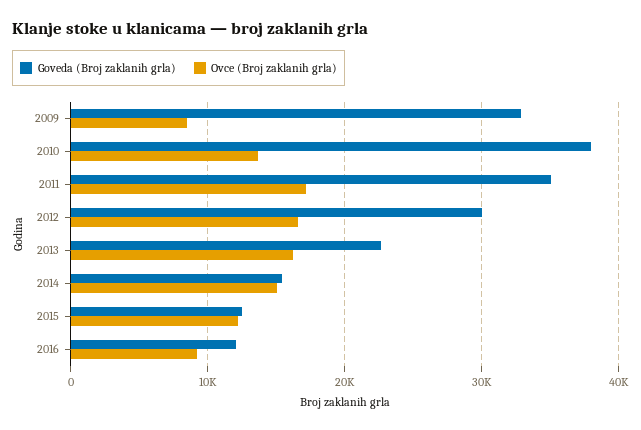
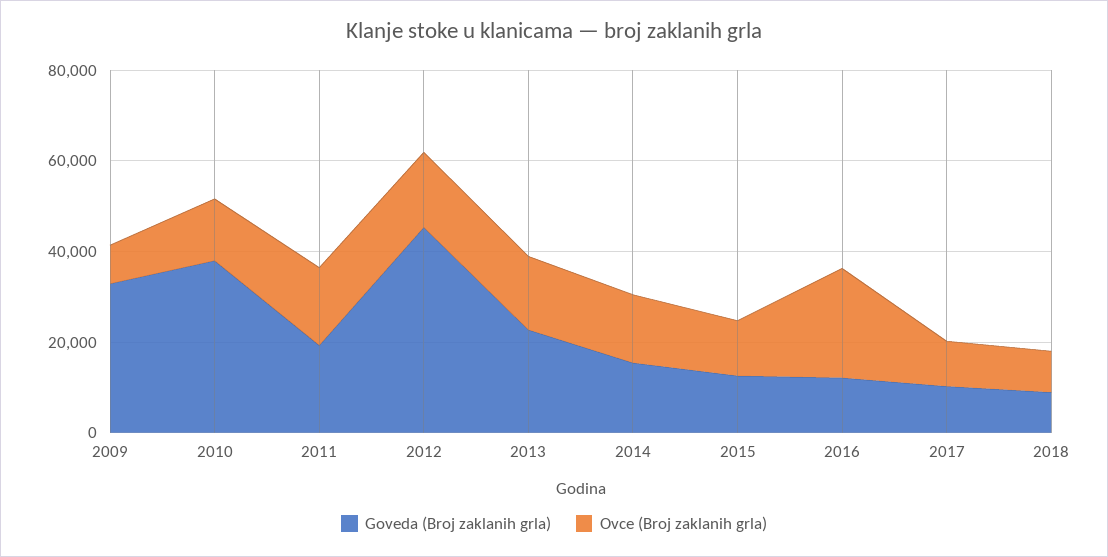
Goveda (Broj zaklanih grla), 2011: 35000 -> 20000
Goveda (Broj zaklanih grla), 2012: 30000 -> 45000
Ovce (Broj zaklanih grla), 2016: 9000 -> 25000
Goveda (Broj zaklanih grla), 2017: none -> 10000
Ovce (Broj zaklanih grla), 2017: none -> 10000
Goveda (Broj zaklanih grla), 2018: none -> 10000
Ovce (Broj zaklanih grla), 2018: none -> 10000

